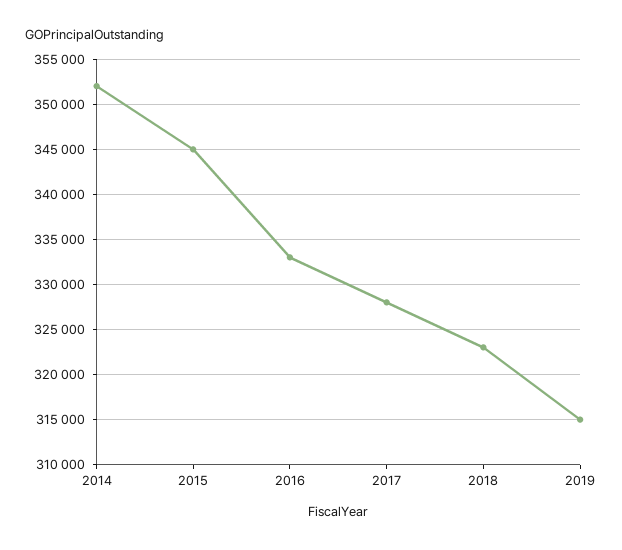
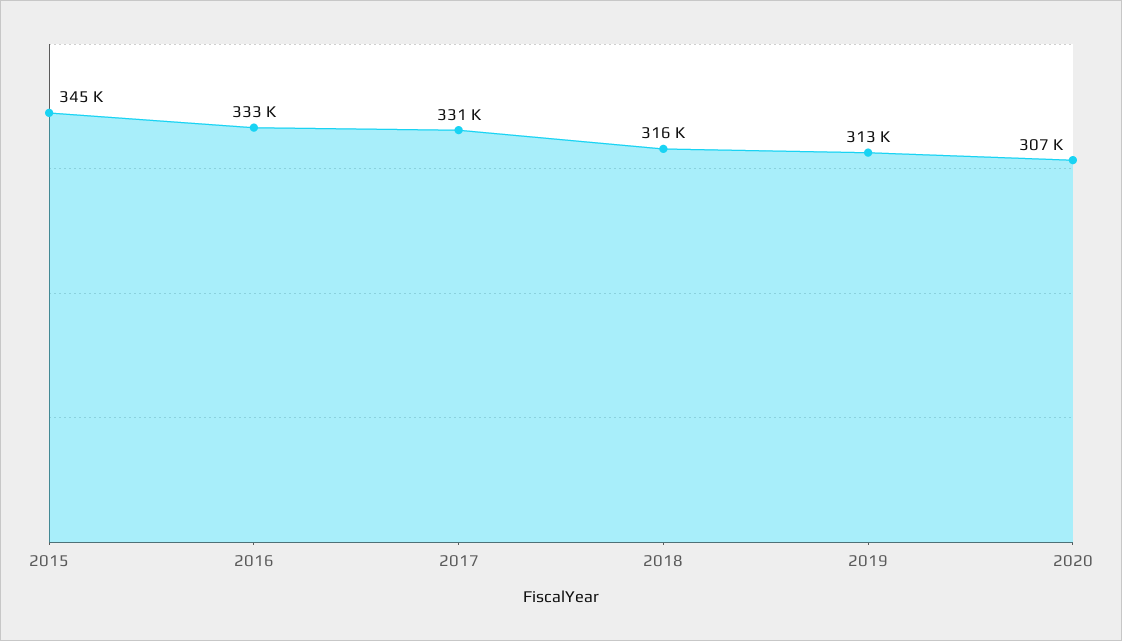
2014: 352000 -> none
2017: 328000 -> 331000
2018: 323000 -> 316000
2019: 315000 -> 313000
2020: none -> 307000

